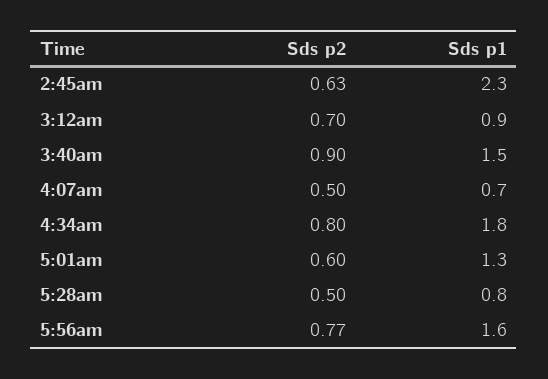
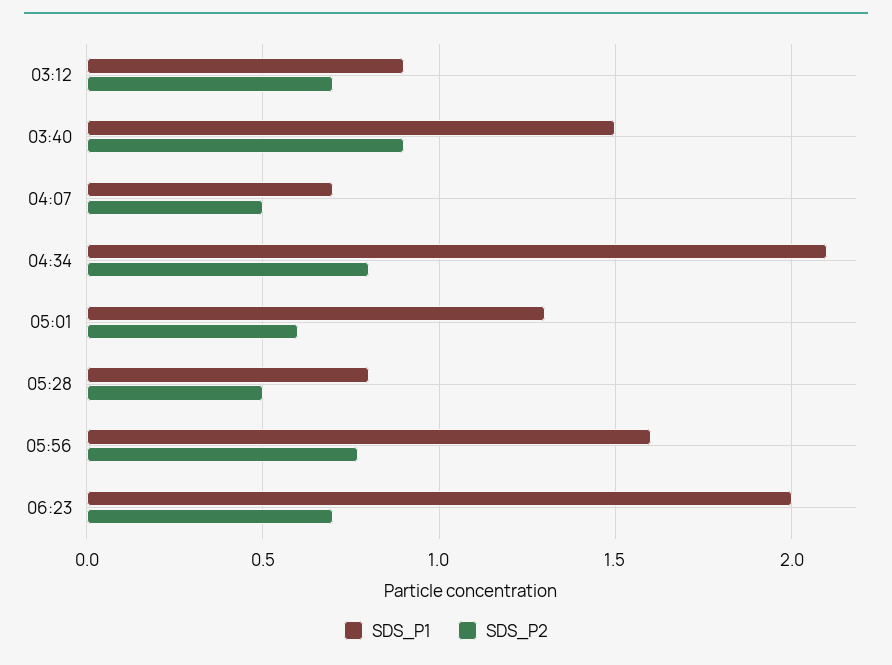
Sds p2, 2:45am: 0.63 -> none
Sds p1, 2:45am: 2.3 -> none
Sds p1, 4:34am: 1.8 -> 2.1
Sds p1, 06:23: none -> 2
Sds p2, 06:23: none -> 0.7

